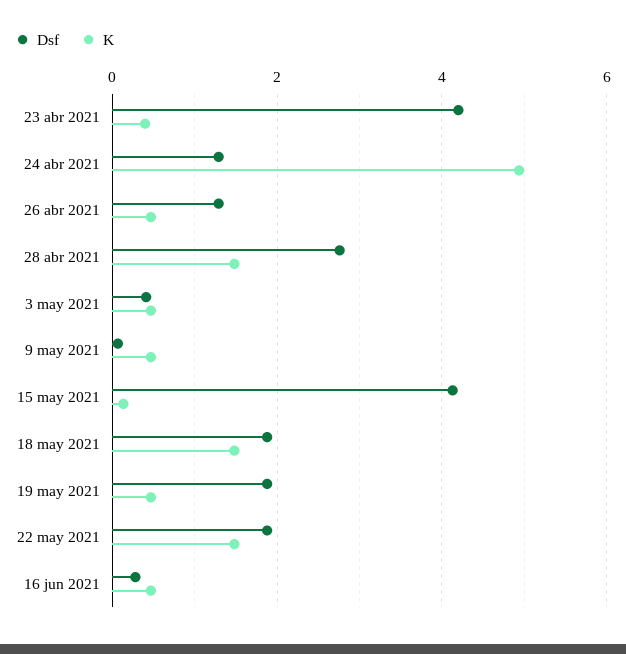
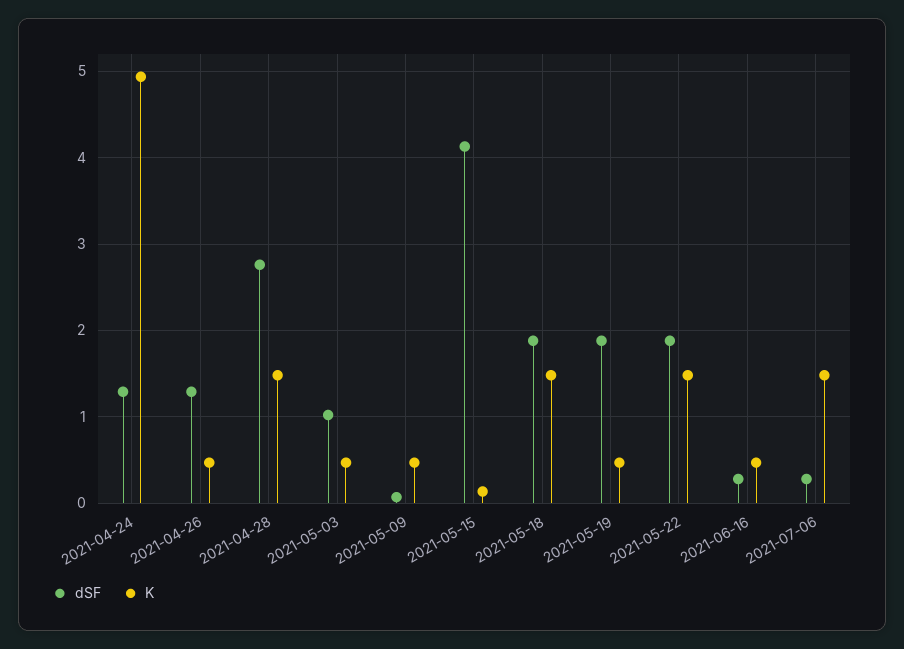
Dsf, 23 abr 2021: 4.2 -> none
K, 23 abr 2021: 0.4 -> none
Dsf, 3 may 2021: 0.4 -> 1
Dsf, 2021-07-06: none -> 0.3
K, 2021-07-06: none -> 1.5

